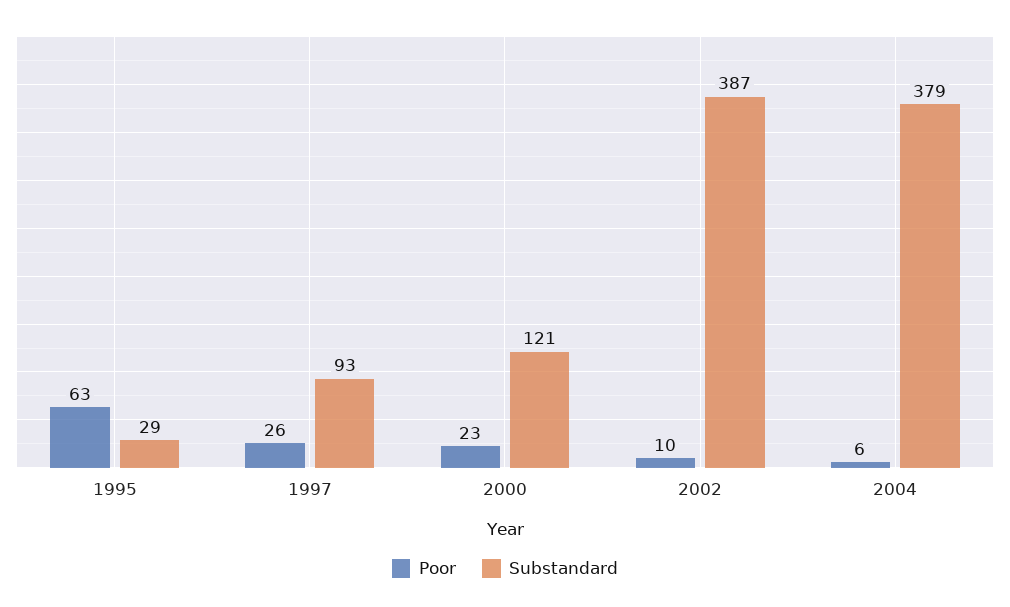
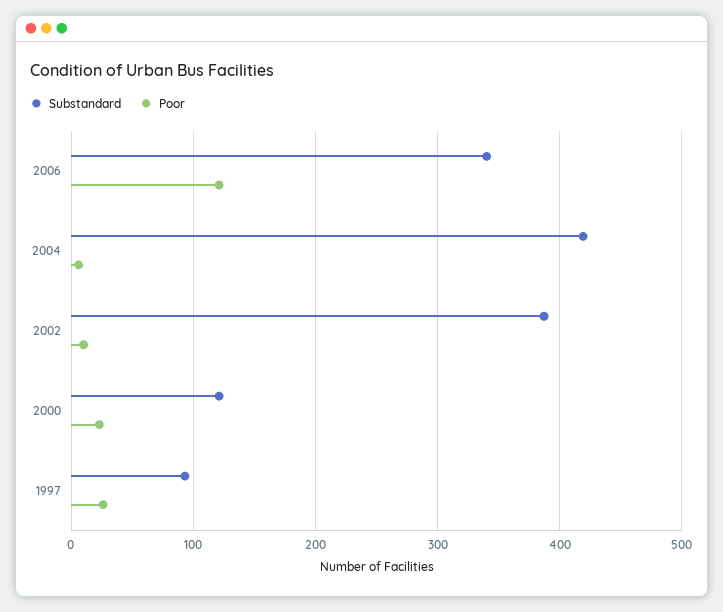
Poor, 1995: 63 -> none
Substandard, 1995: 29 -> none
Substandard, 2004: 379 -> 420
Substandard, 2006: none -> 340
Poor, 2006: none -> 120

